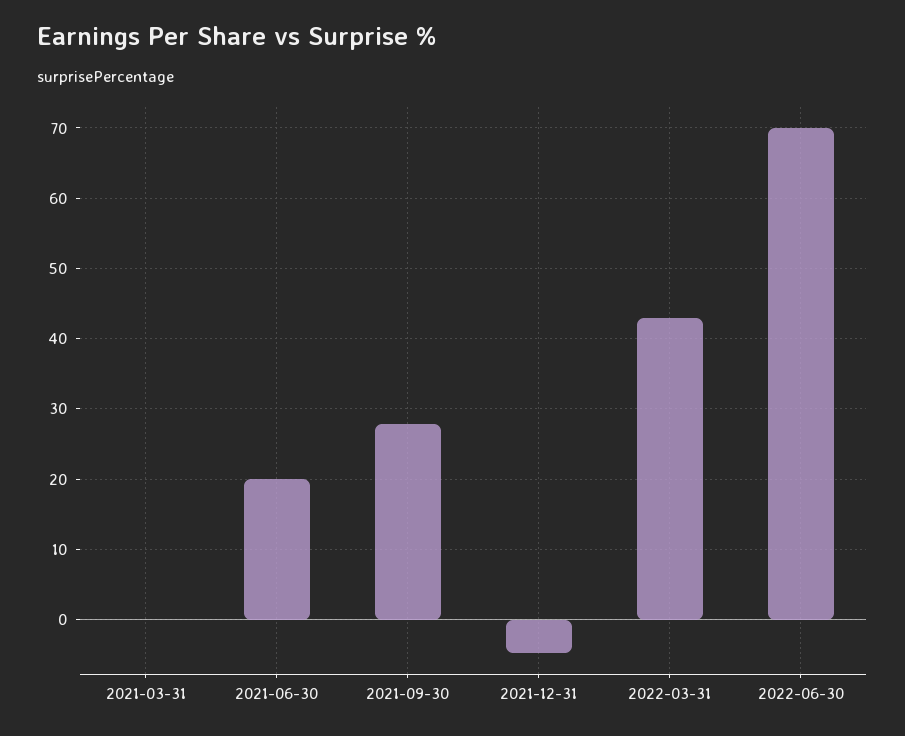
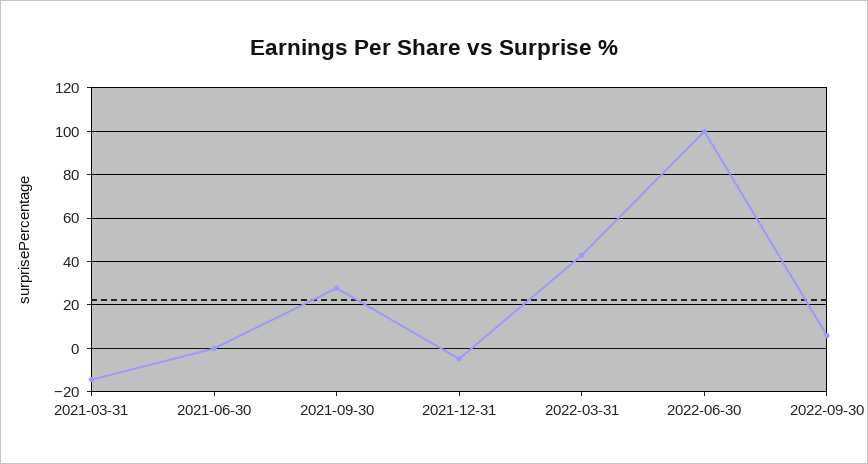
2021-03-31: 0 -> -15
2021-06-30: 20 -> 0
2022-06-30: 70 -> 100
2022-09-30: none -> 5

